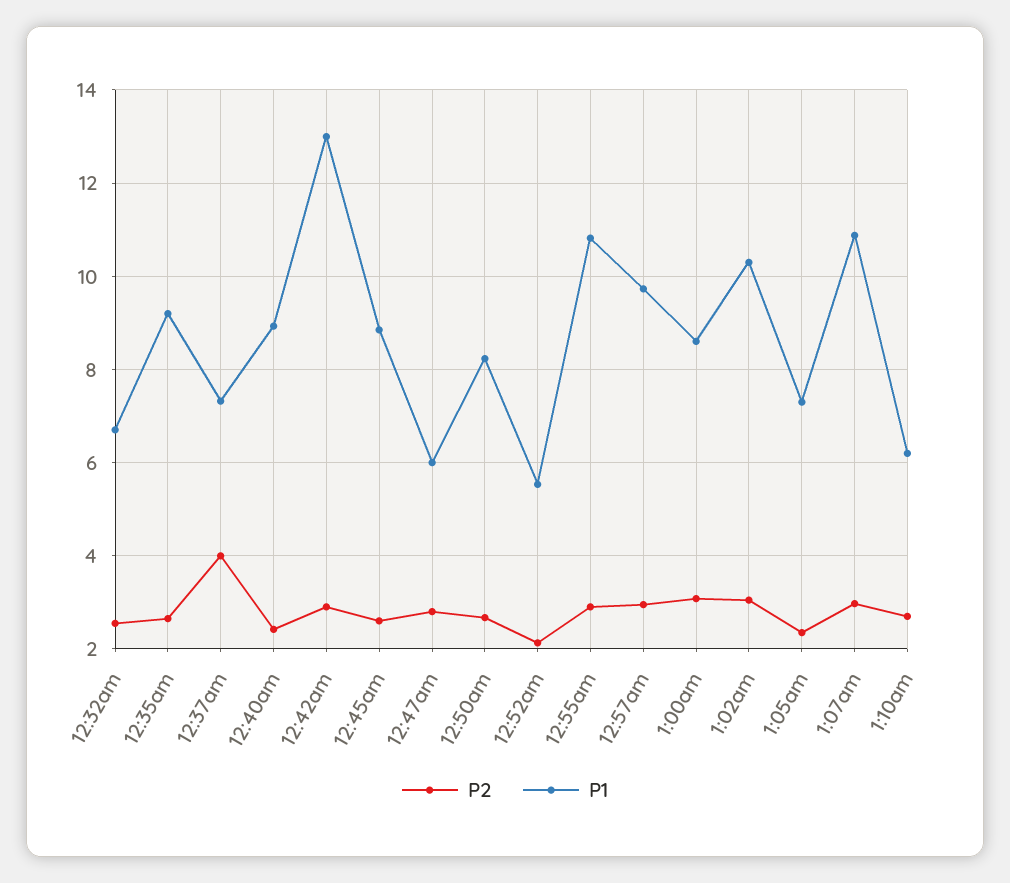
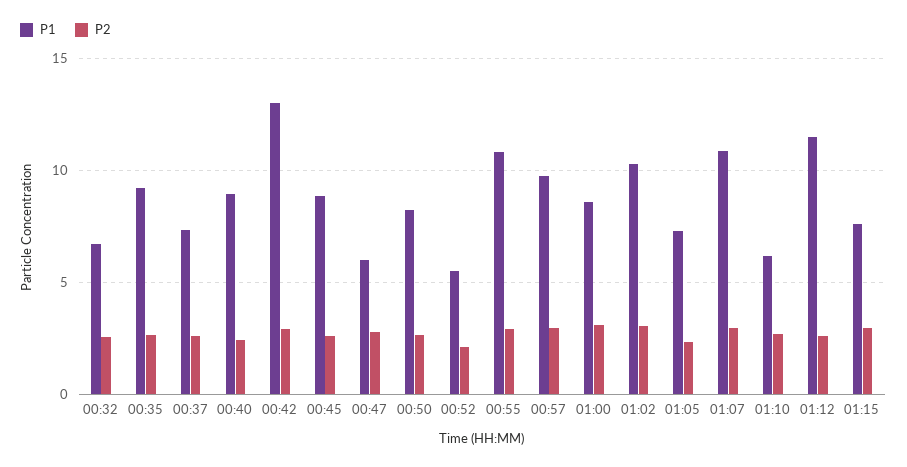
P2, 12:37am: 4 -> 2.5
P1, 01:12: none -> 11.5
P2, 01:12: none -> 2.5
P1, 01:15: none -> 7.5
P2, 01:15: none -> 3

